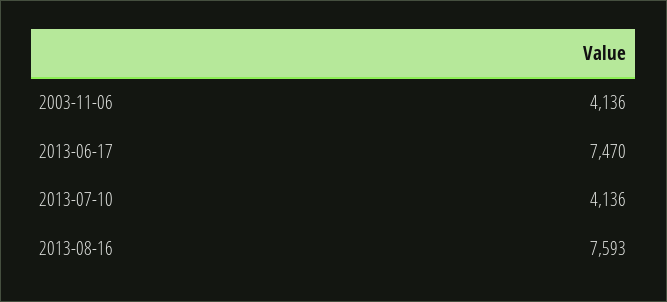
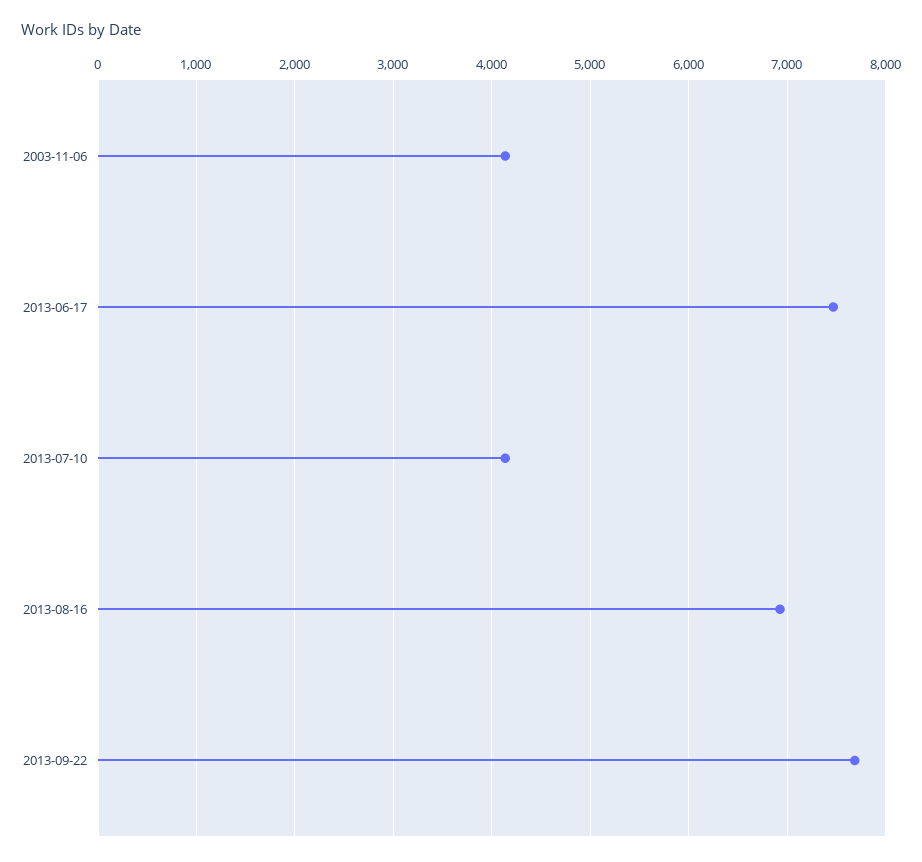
2013-08-16: 7593 -> 6900
2013-09-22: none -> 7700

